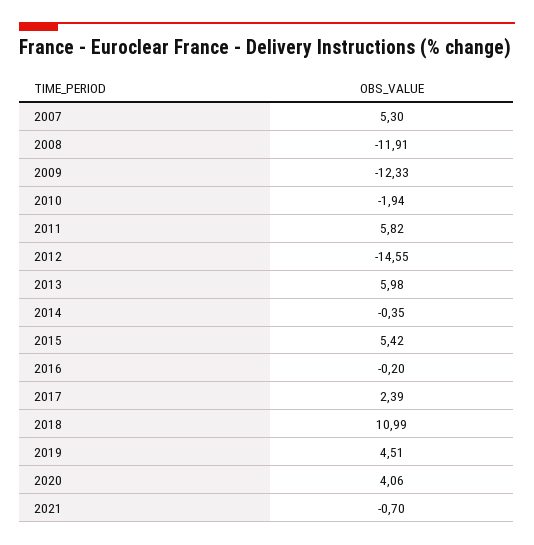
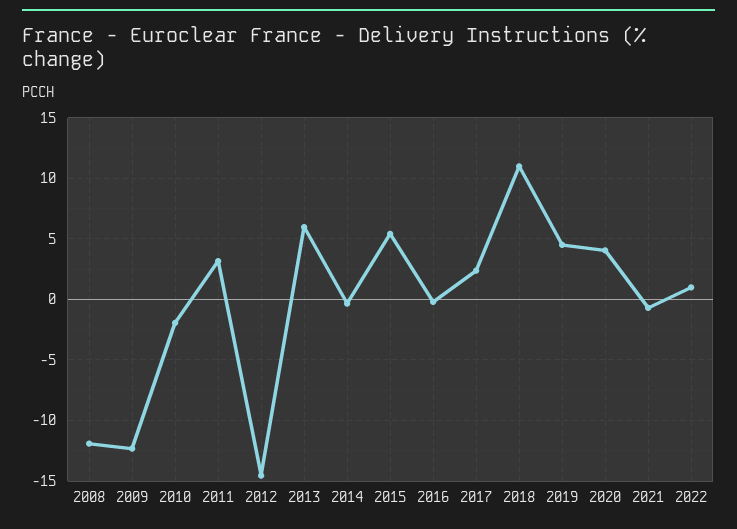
2007: 5.3 -> none
2011: 5.82 -> 3
2022: none -> 1

